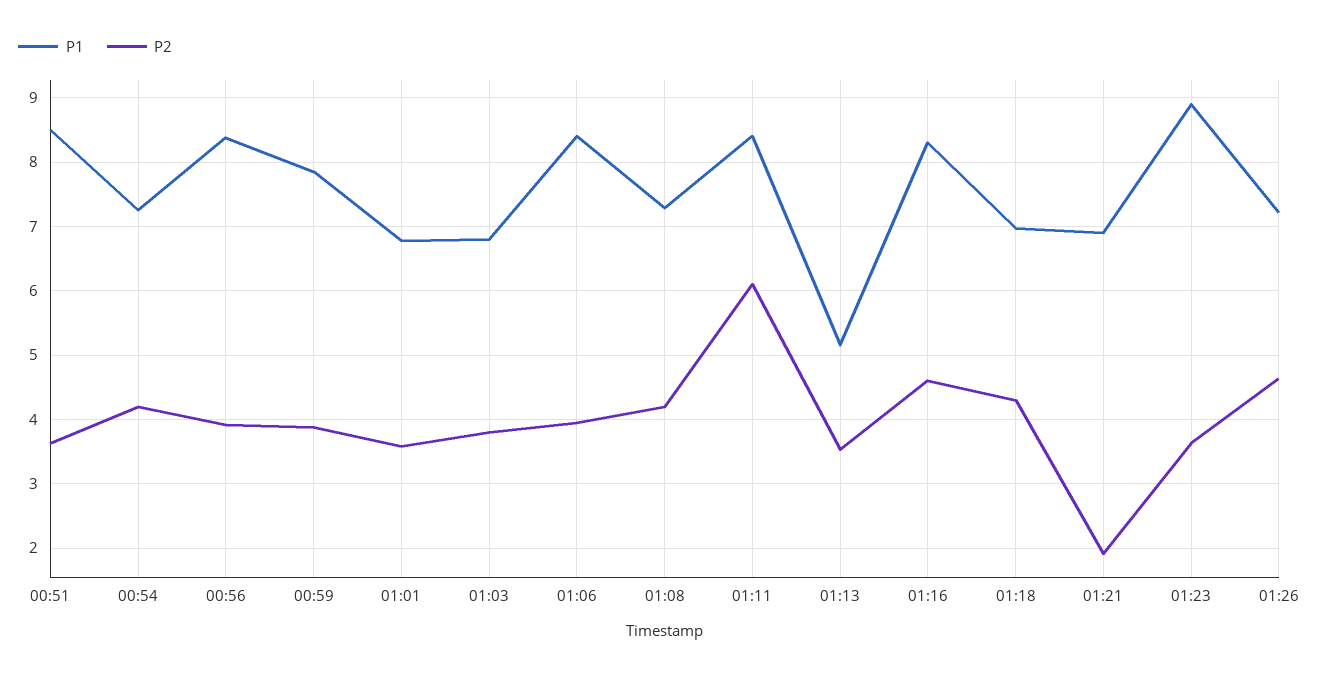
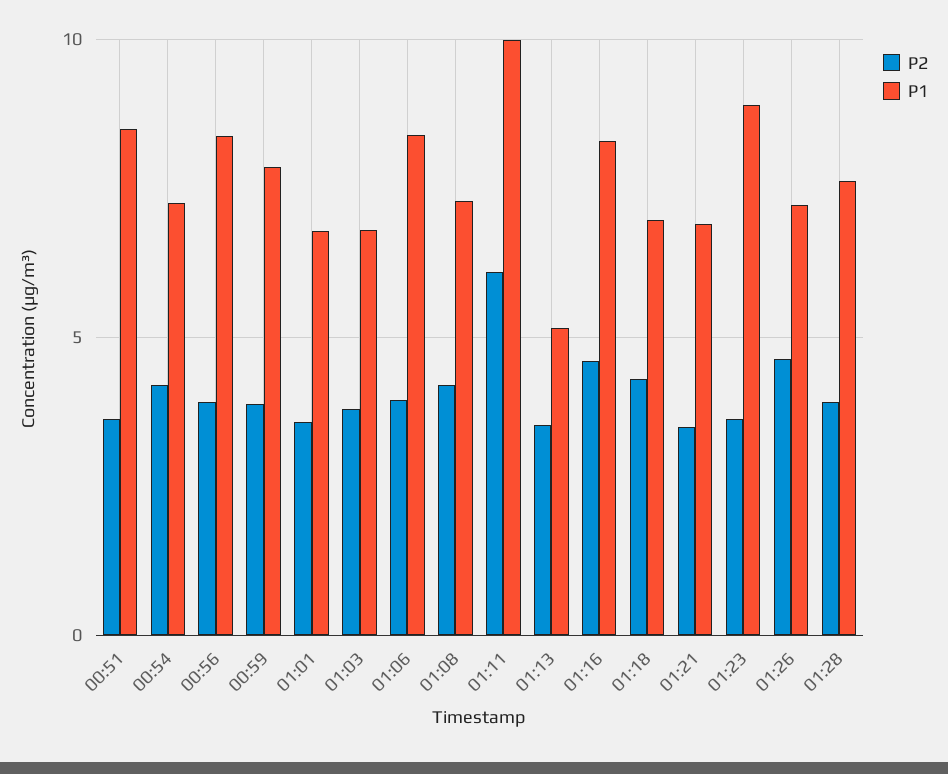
P1, 01:11: 8.4 -> 10
P2, 01:21: 1.9 -> 3.5
P2, 01:28: none -> 4
P1, 01:28: none -> 7.5

